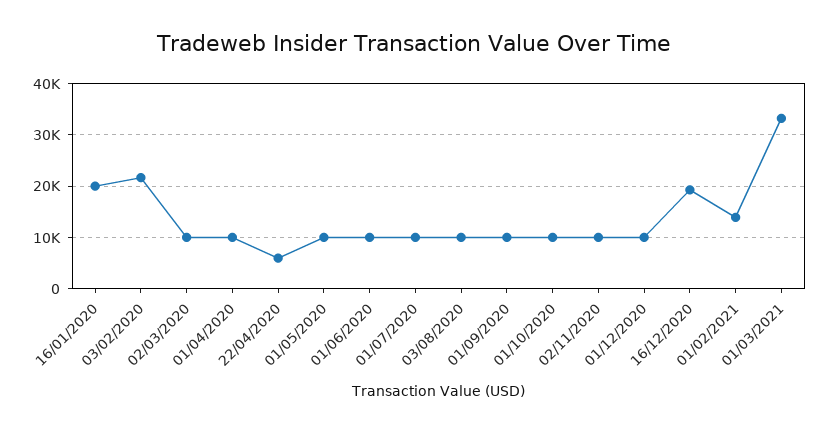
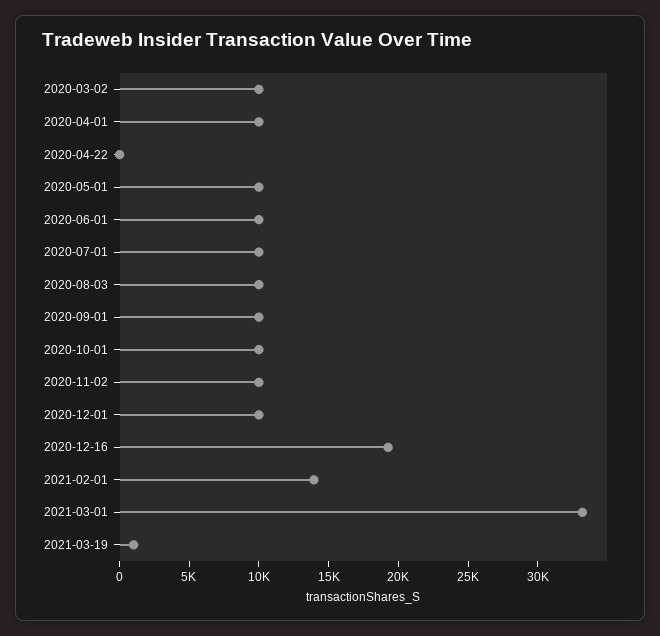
16/01/2020: 20000 -> none
03/02/2020: 22000 -> none
22/04/2020: 6000 -> 0
2021-03-19: none -> 1000

